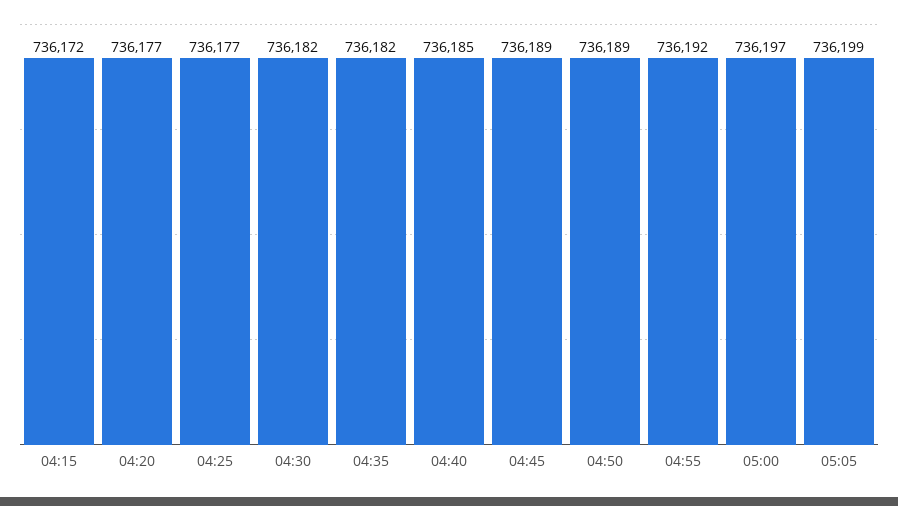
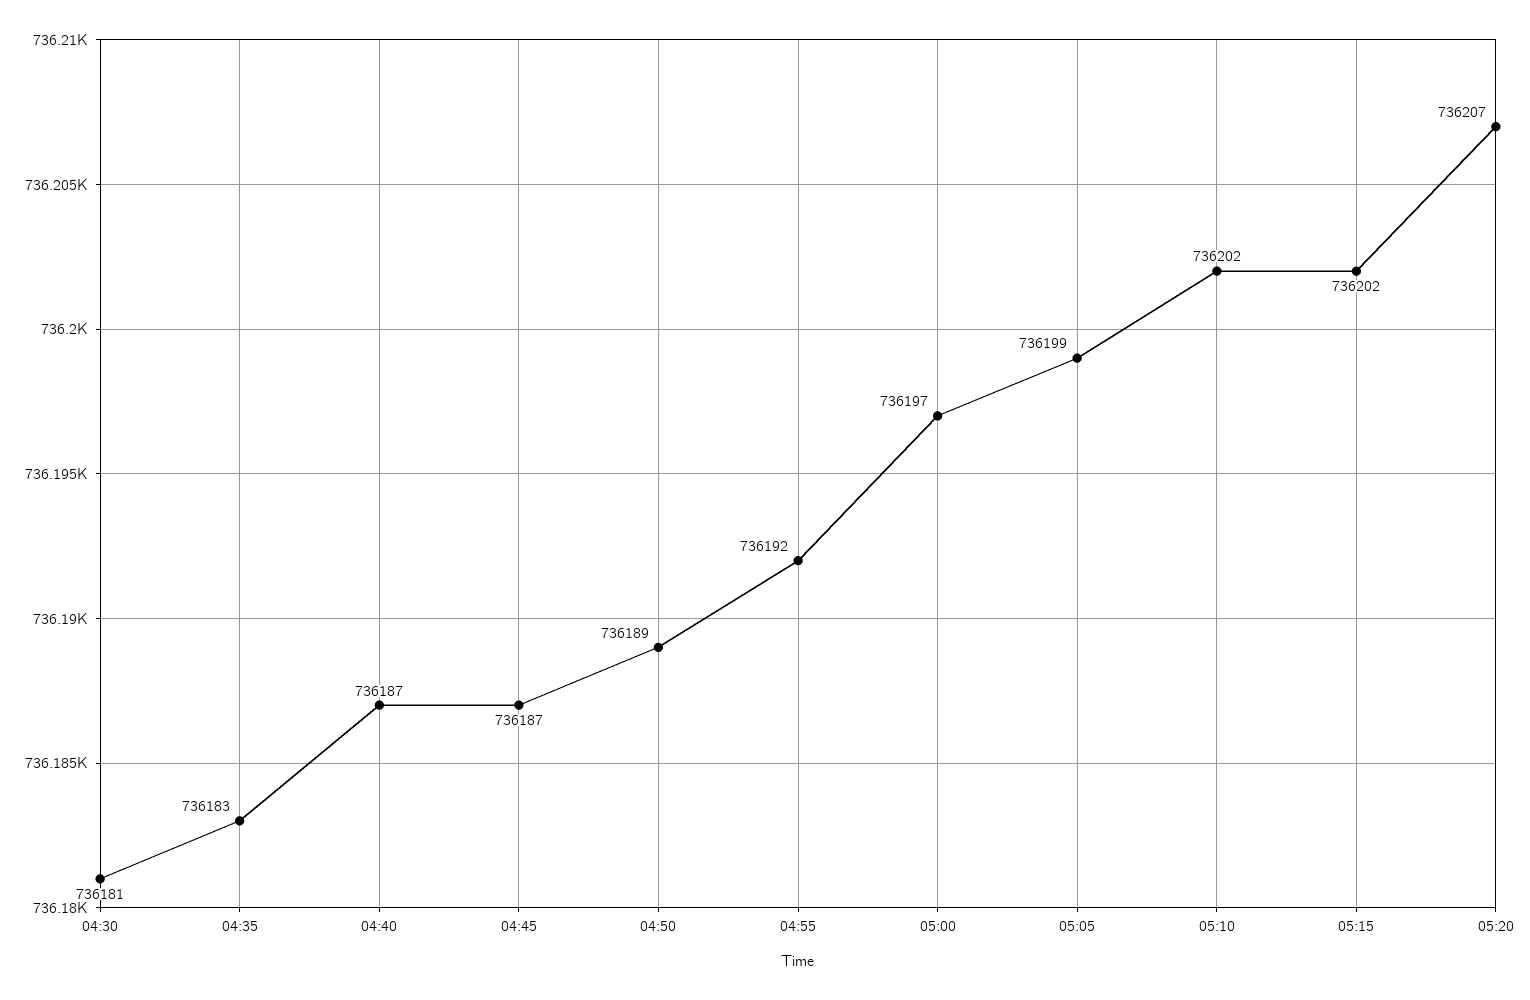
04:15: 736172 -> none
04:20: 736177 -> none
04:25: 736177 -> none
04:30: 736182 -> 736181
04:35: 736182 -> 736183
04:40: 736185 -> 736187
04:45: 736189 -> 736187
05:10: none -> 736202
05:15: none -> 736202
05:20: none -> 736207

